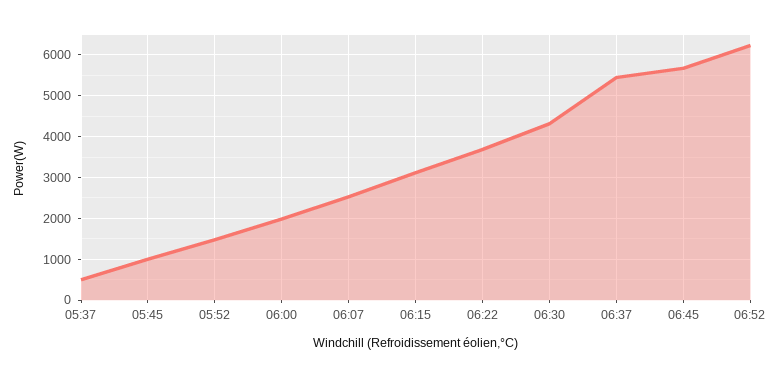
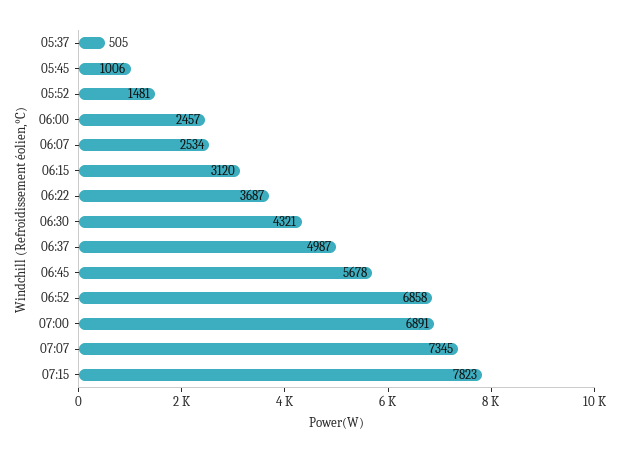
06:00: 2000 -> 2457
06:37: 5400 -> 4987
06:52: 6200 -> 6858
07:00: none -> 6891
07:07: none -> 7345
07:15: none -> 7823

